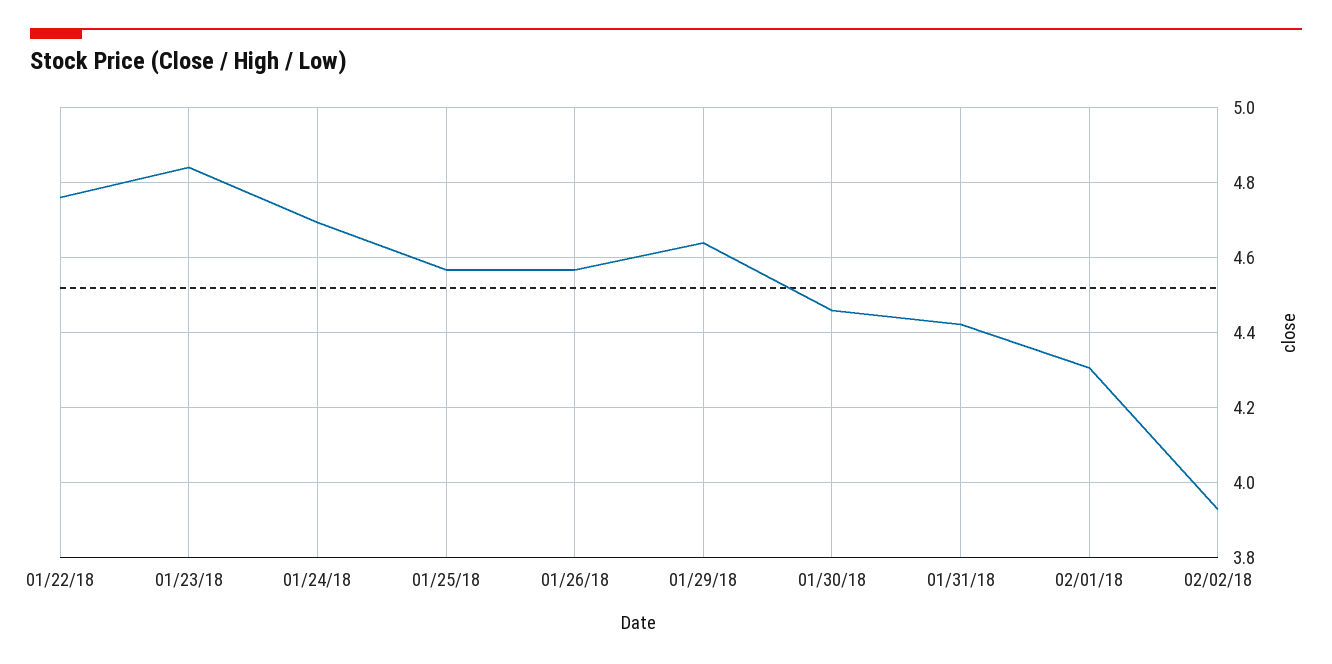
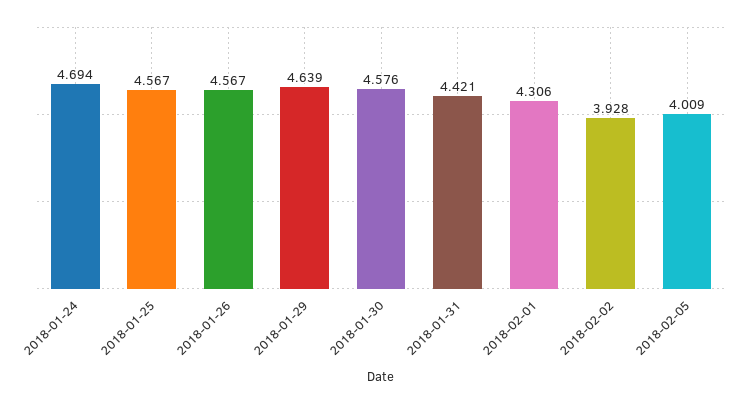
01/22/18: 4.76 -> none
01/23/18: 4.84 -> none
01/30/18: 4.46 -> 4.576
2018-02-05: none -> 4.009

